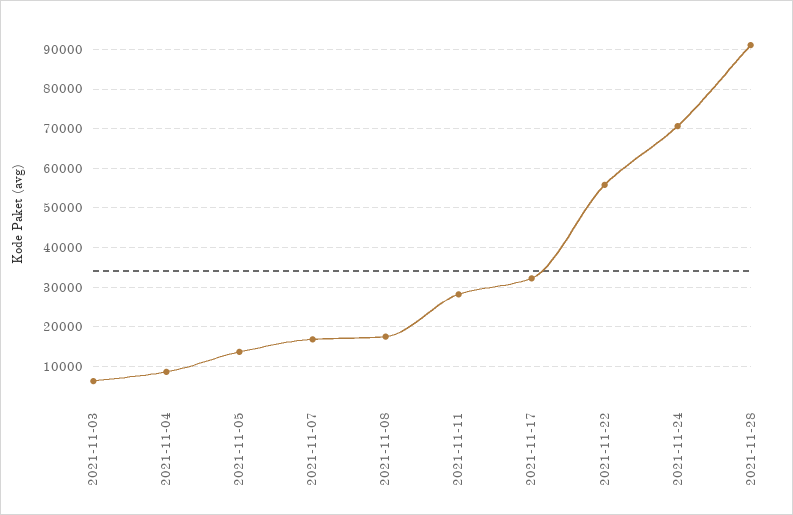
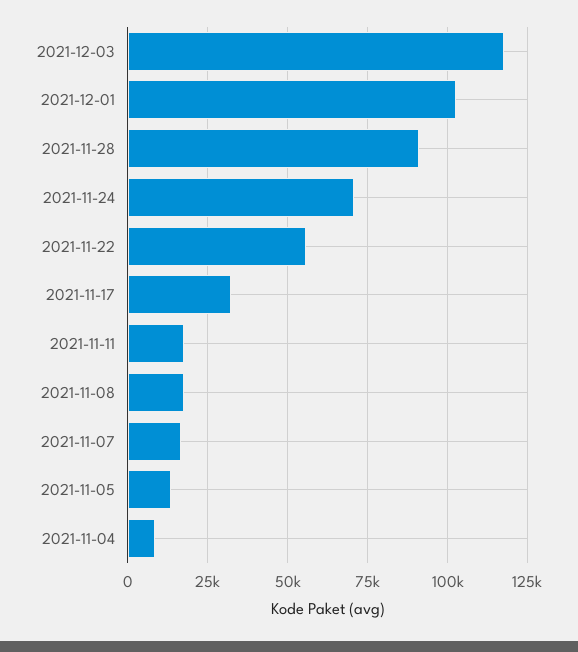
2021-11-03: 6000 -> none
2021-11-11: 28000 -> 17500
2021-12-03: none -> 117500
2021-12-01: none -> 102500

